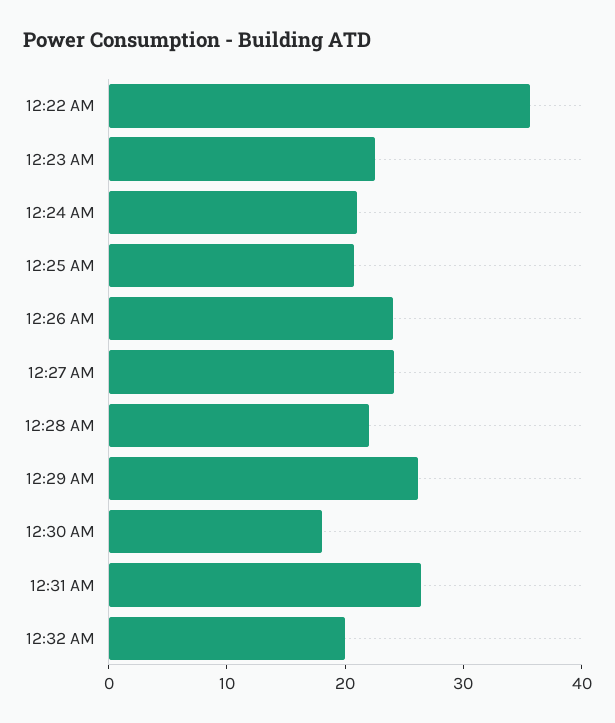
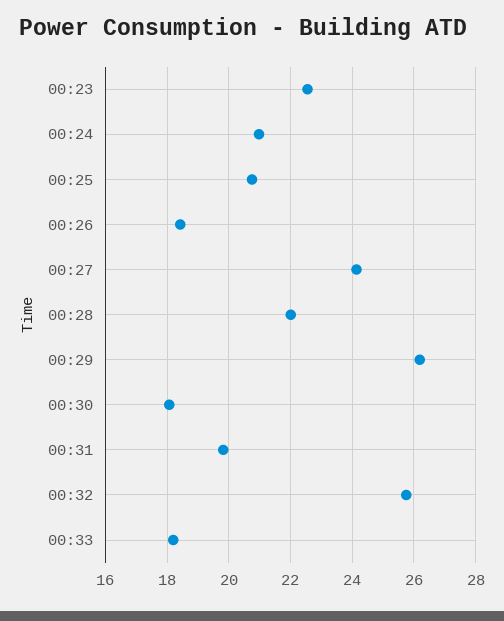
12:22 AM: 36 -> none
12:26 AM: 24 -> 18.4
12:31 AM: 26 -> 19.8
12:32 AM: 20 -> 25.8
00:33: none -> 18.2

